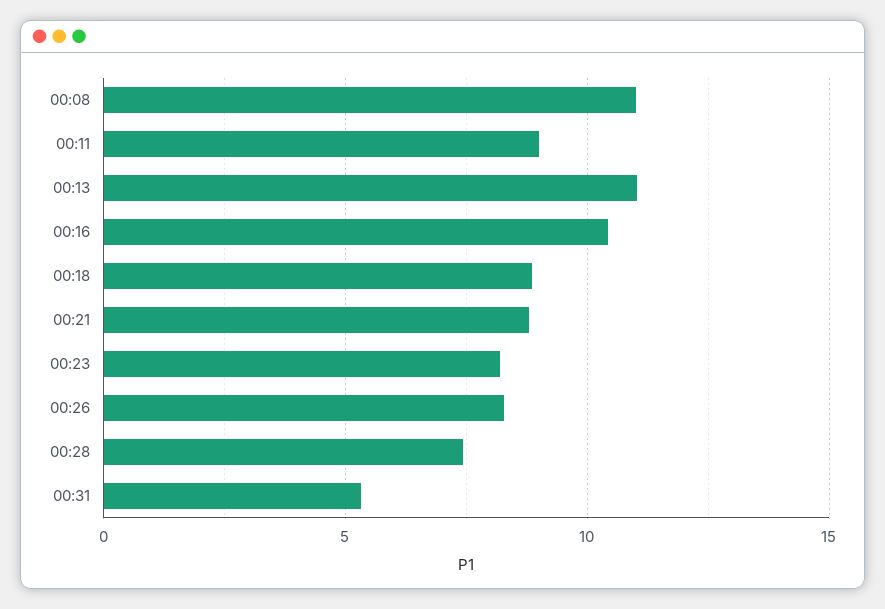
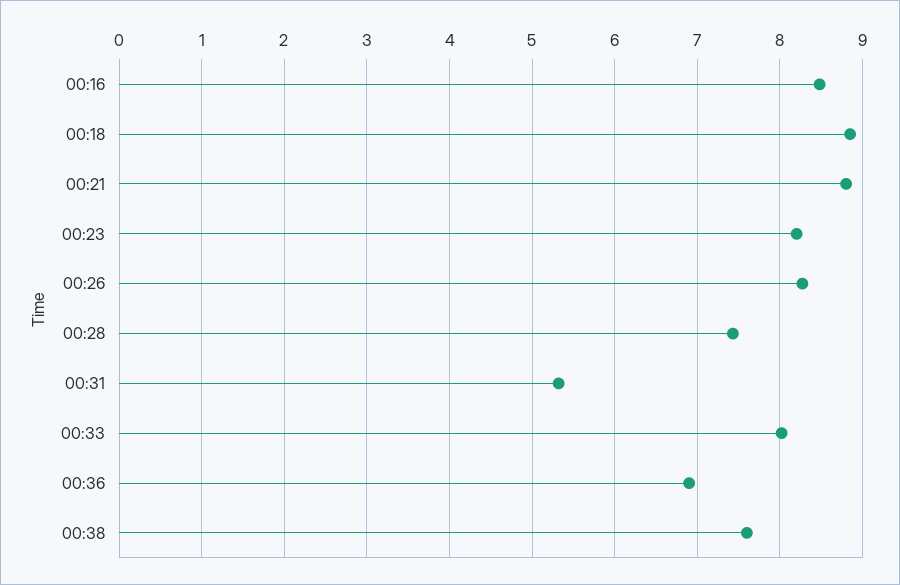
00:08: 11 -> none
00:11: 9 -> none
00:13: 11 -> none
00:16: 10.5 -> 8.5
00:33: none -> 8
00:36: none -> 6.9
00:38: none -> 7.6

